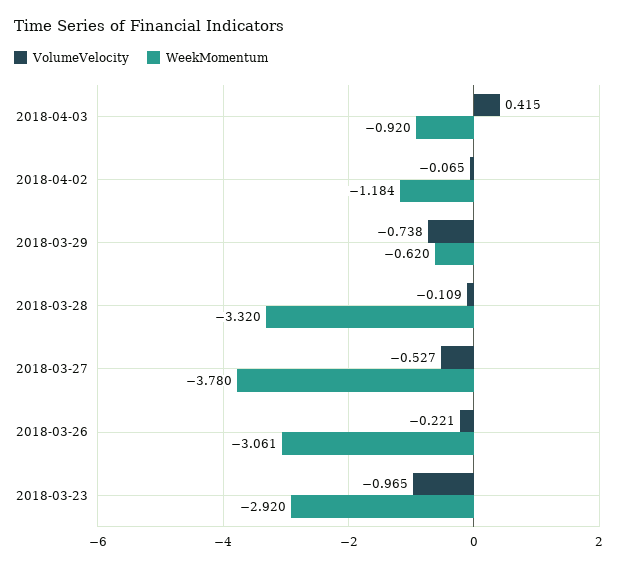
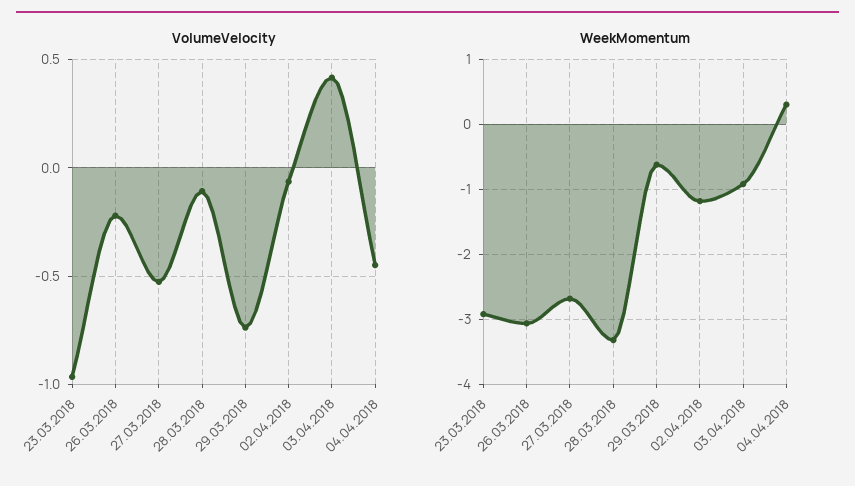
WeekMomentum, 2018-03-27: -3.78 -> -2.7
VolumeVelocity, 04.04.2018: none -> -0.45
WeekMomentum, 04.04.2018: none -> 0.3

